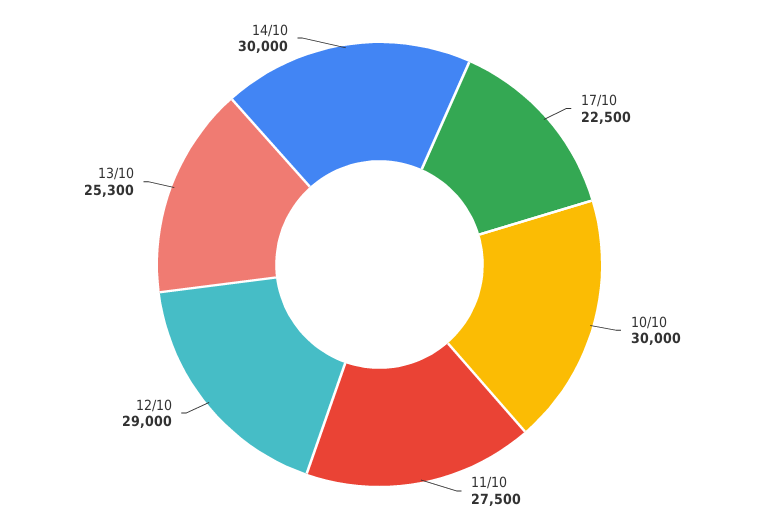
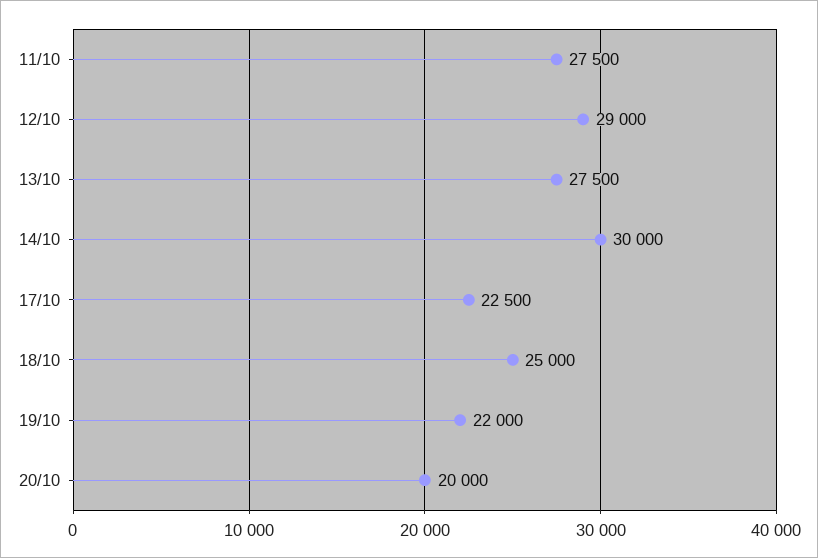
10/10: 30000 -> none
13/10: 25300 -> 27500
18/10: none -> 25000
19/10: none -> 22000
20/10: none -> 20000

